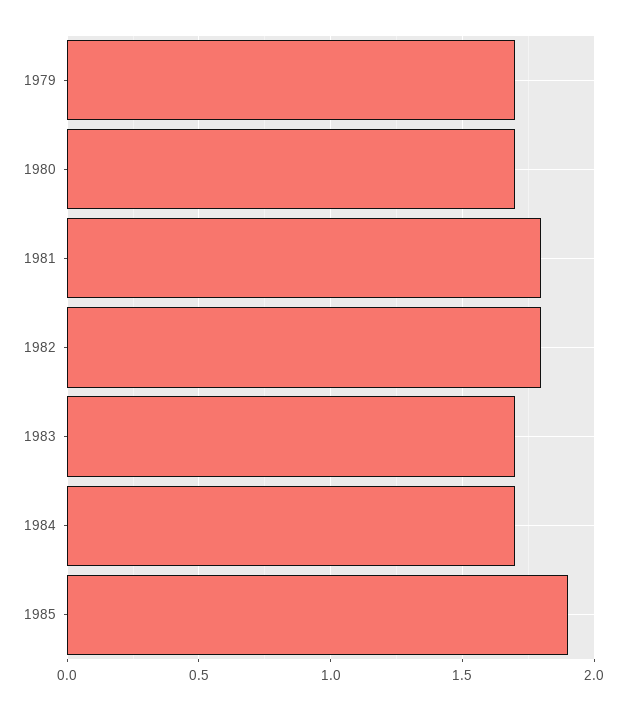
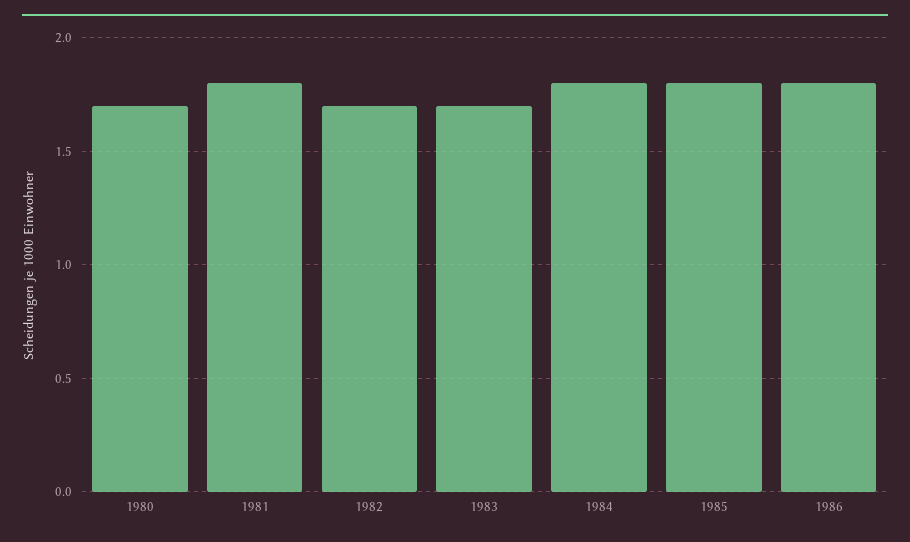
1979: 1.7 -> none
1982: 1.8 -> 1.7
1984: 1.7 -> 1.8
1985: 1.9 -> 1.8
1986: none -> 1.8

